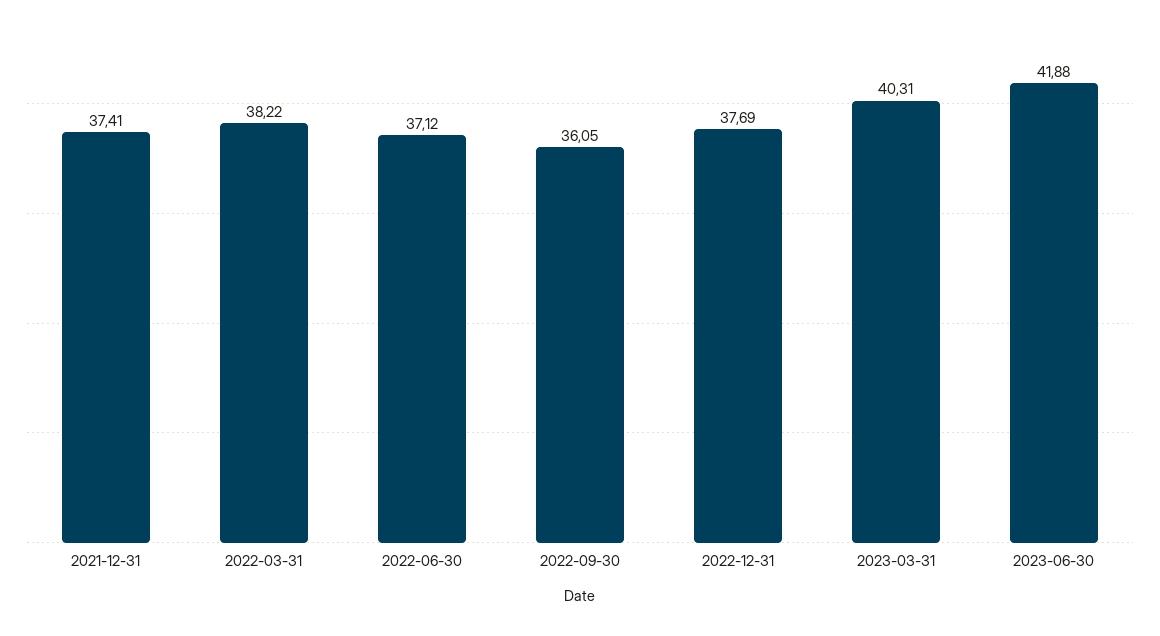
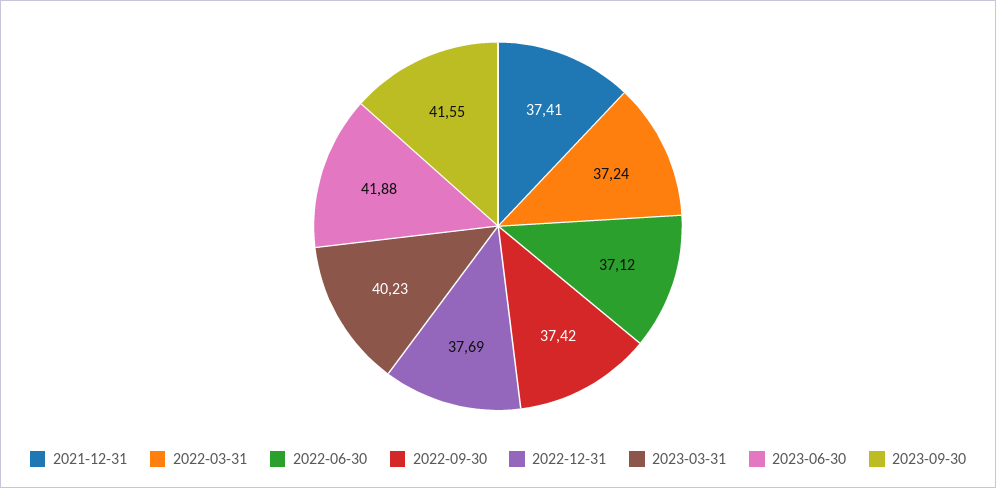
2022-03-31: 38.22 -> 37.24
2022-09-30: 36.05 -> 37.42
2023-03-31: 40.31 -> 40.23
2023-09-30: none -> 41.55

